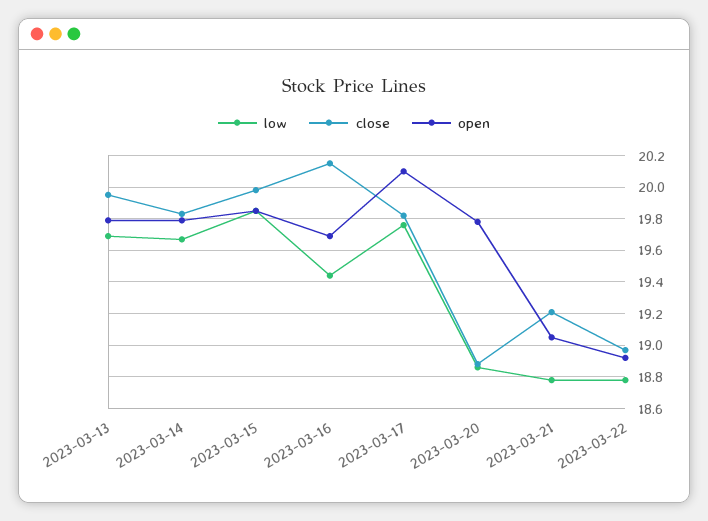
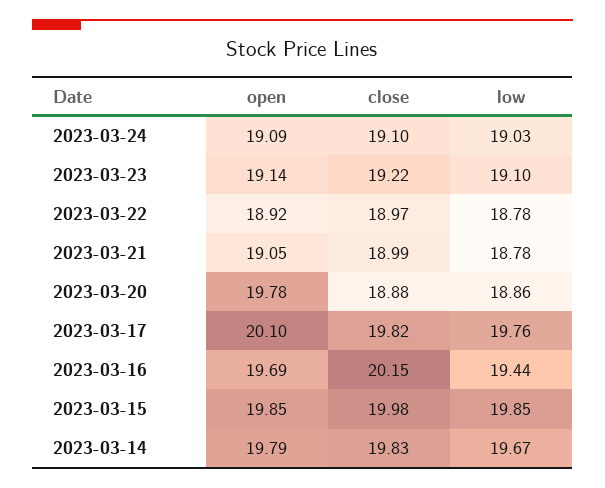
low, 2023-03-13: 19.7 -> none
close, 2023-03-13: 19.95 -> none
open, 2023-03-13: 19.8 -> none
close, 2023-03-21: 19.2 -> 18.99
open, 2023-03-24: none -> 19.09
close, 2023-03-24: none -> 19.1
low, 2023-03-24: none -> 19.03
open, 2023-03-23: none -> 19.14
close, 2023-03-23: none -> 19.22
low, 2023-03-23: none -> 19.1

